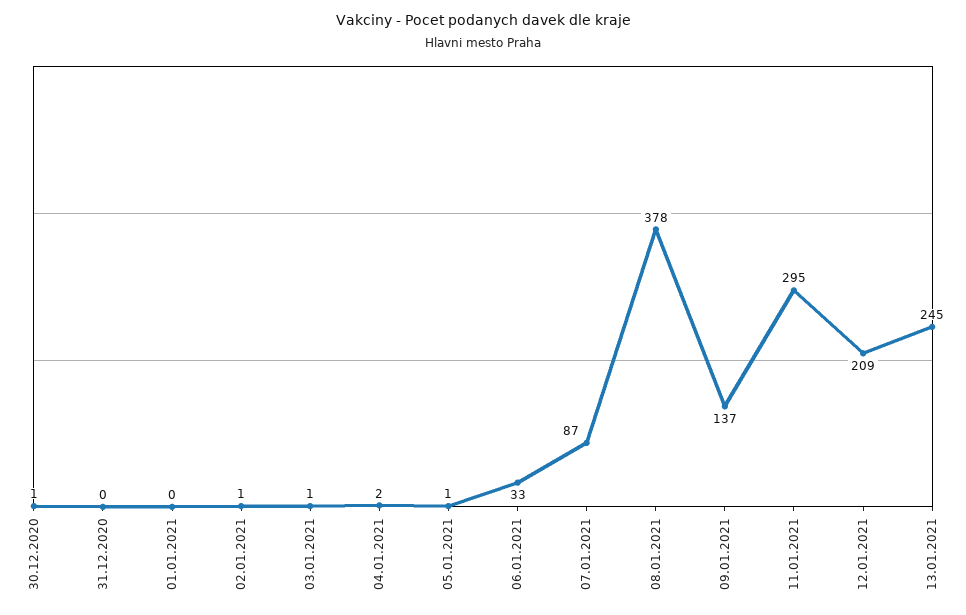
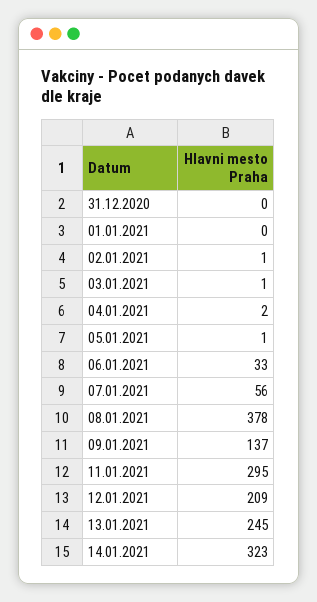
30.12.2020: 1 -> none
07.01.2021: 87 -> 56
14.01.2021: none -> 323

